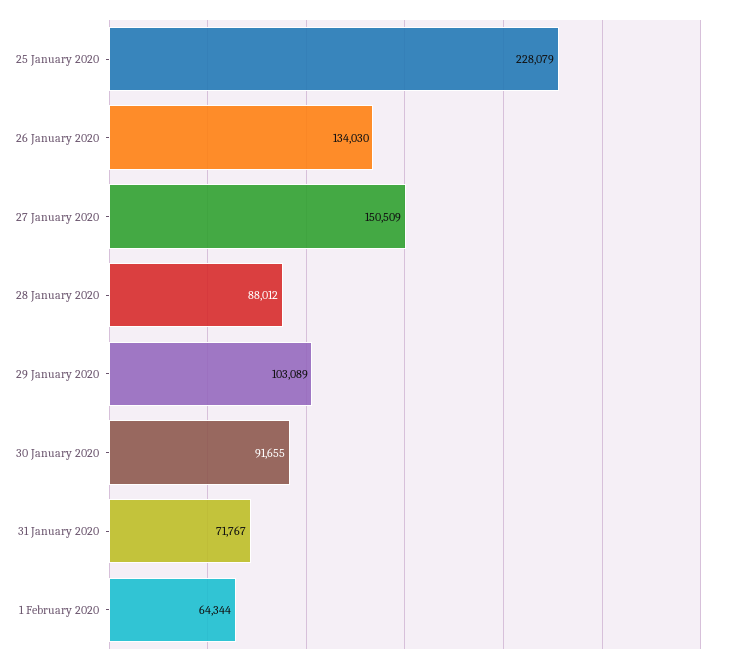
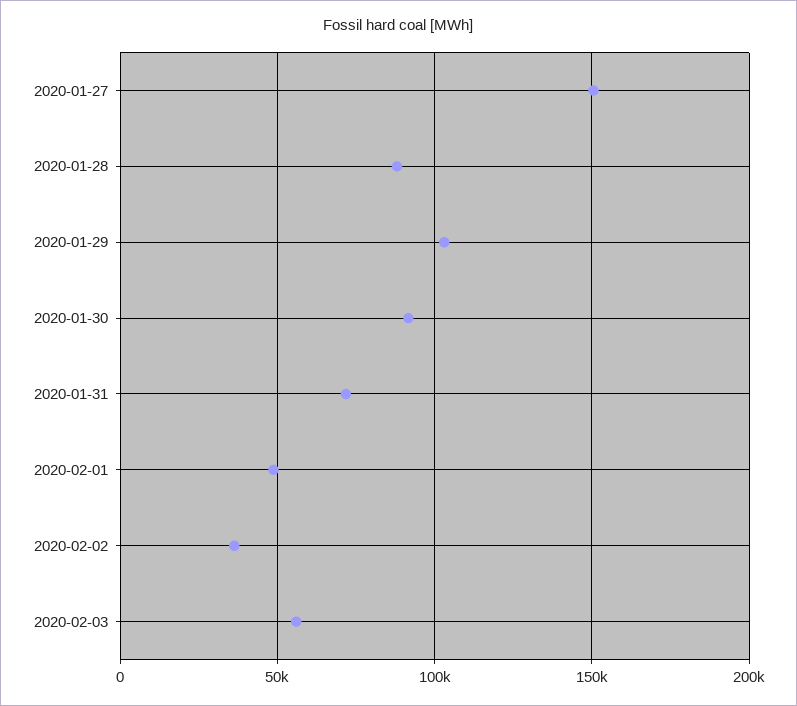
25 January 2020: 228079 -> none
26 January 2020: 134030 -> none
1 February 2020: 64344 -> 50000
2020-02-02: none -> 35000
2020-02-03: none -> 55000

